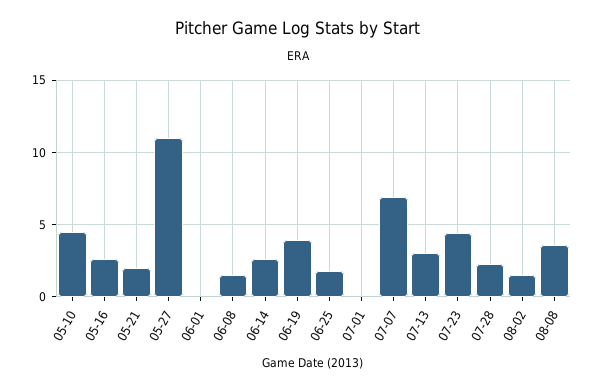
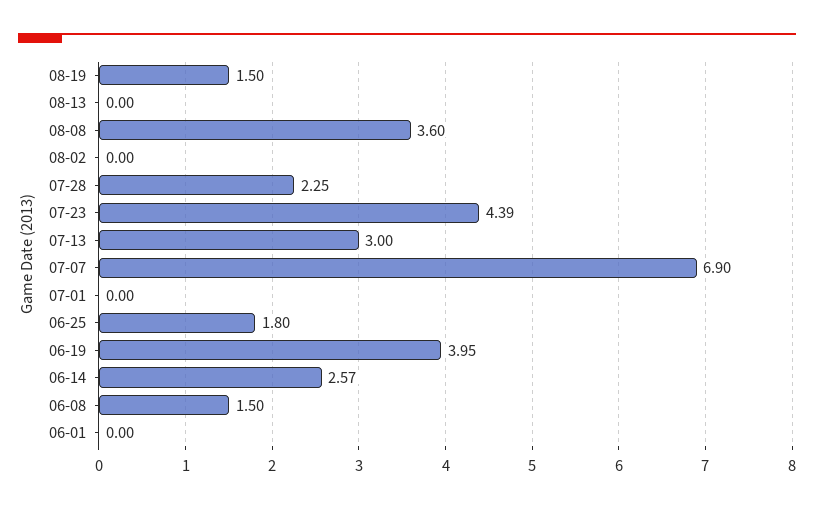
05-10: 4.5 -> none
05-16: 2.5 -> none
05-21: 2 -> none
05-27: 11 -> none
08-02: 1.5 -> 0
08-19: none -> 1.5
08-13: none -> 0

